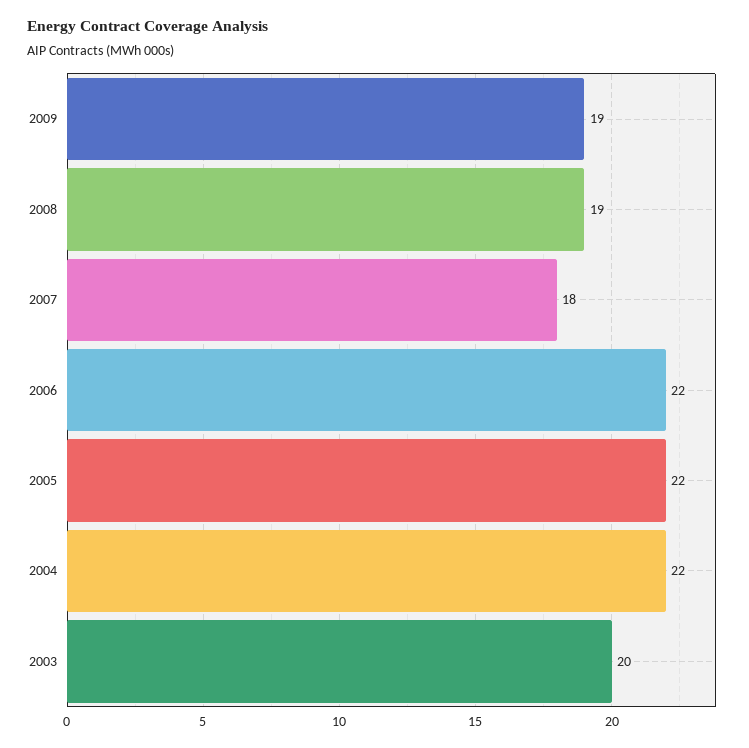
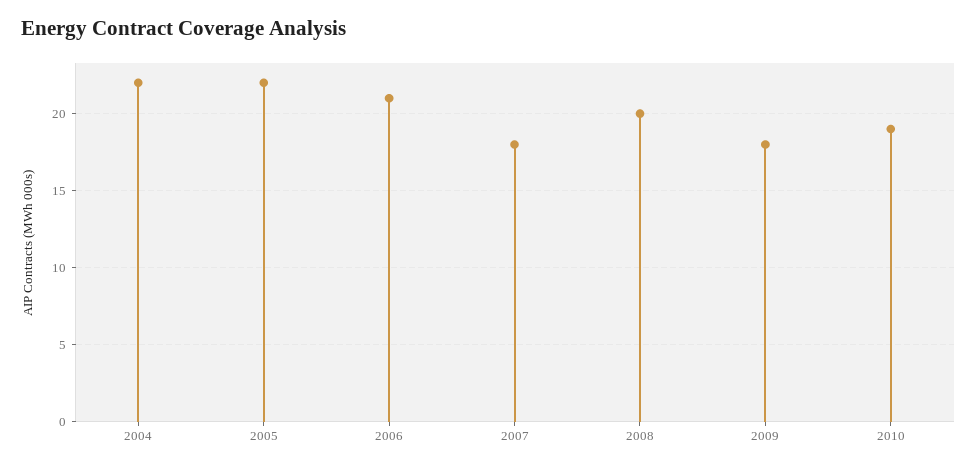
2009: 19 -> 18
2008: 19 -> 20
2006: 22 -> 21
2003: 20 -> none
2010: none -> 19

